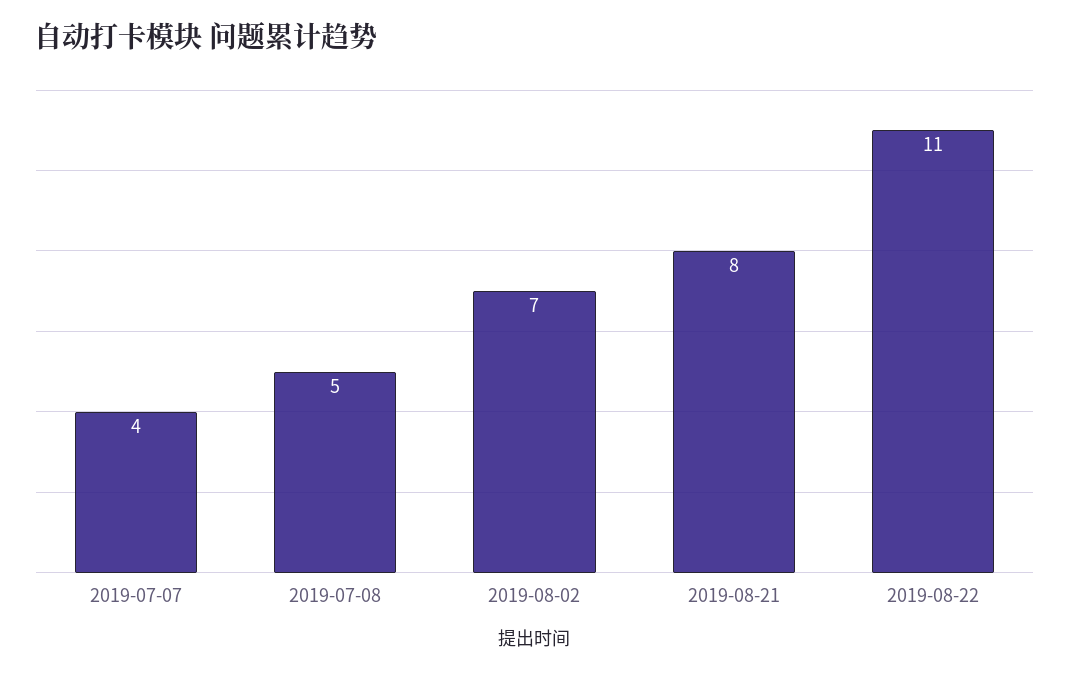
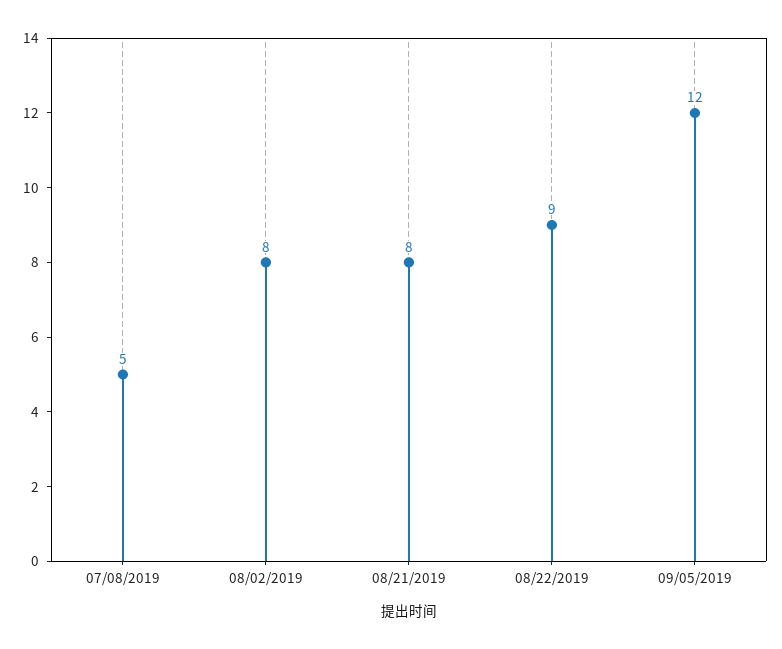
2019-07-07: 4 -> none
2019-08-02: 7 -> 8
2019-08-22: 11 -> 9
09/05/2019: none -> 12

